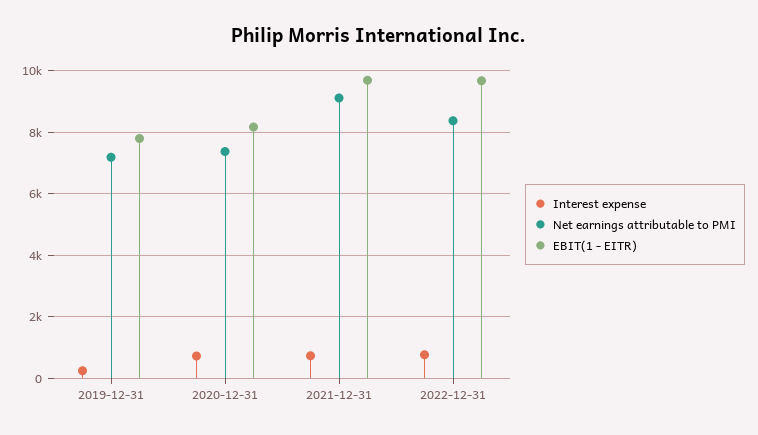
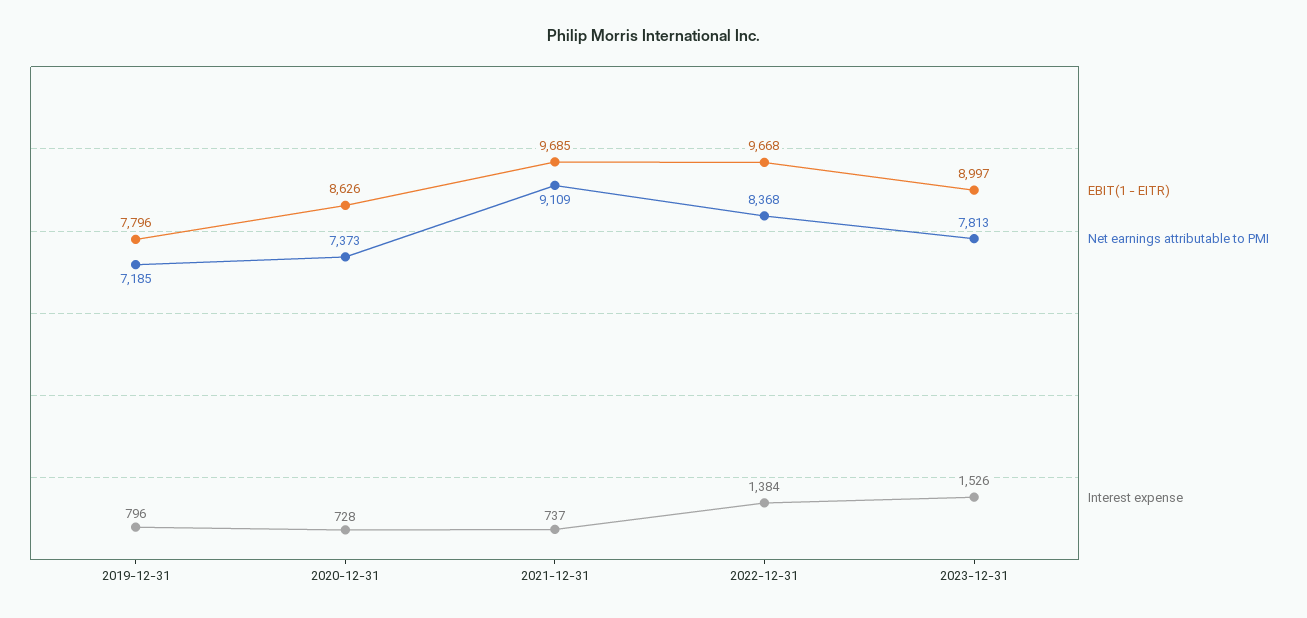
Interest expense, 2019-12-31: 200 -> 796
EBIT(1 - EITR), 2020-12-31: 8200 -> 8626
Interest expense, 2022-12-31: 800 -> 1384
EBIT(1 - EITR), 2023-12-31: none -> 8997
Net earnings attributable to PMI, 2023-12-31: none -> 7813
Interest expense, 2023-12-31: none -> 1526

